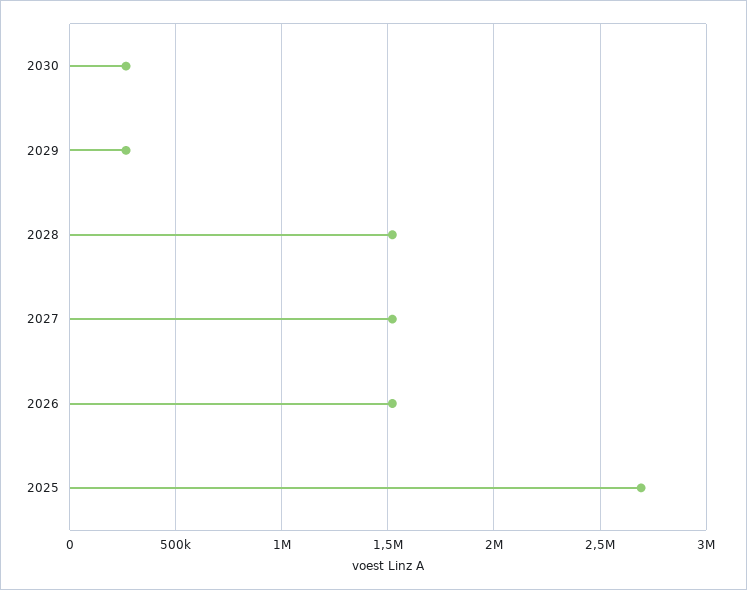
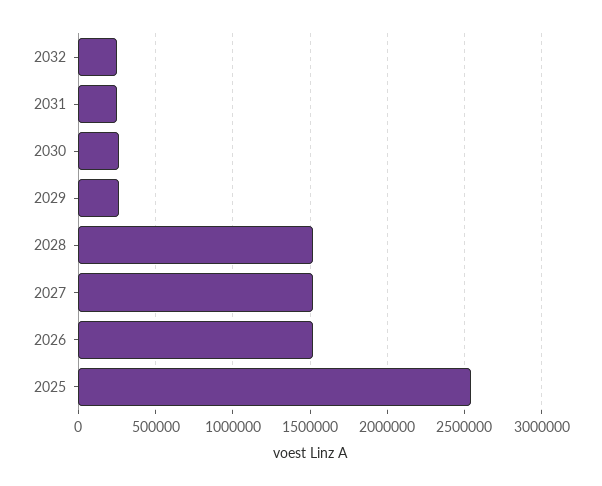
2025: 2700000 -> 2550000
2032: none -> 250000
2031: none -> 250000

